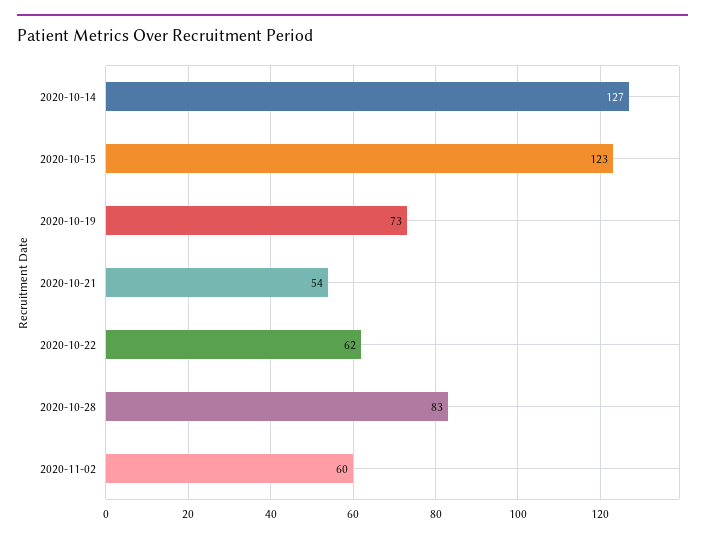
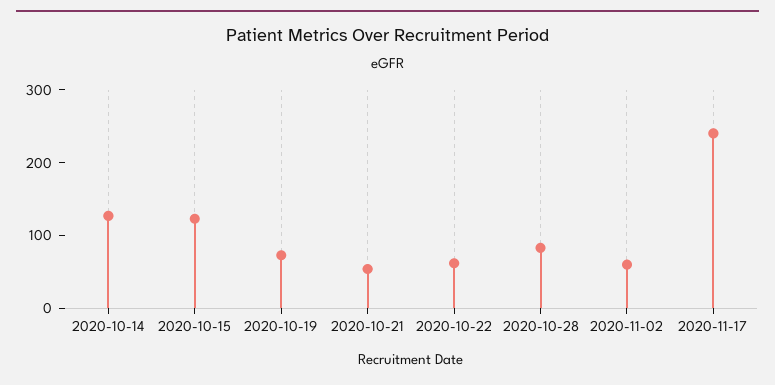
2020-11-17: none -> 240

